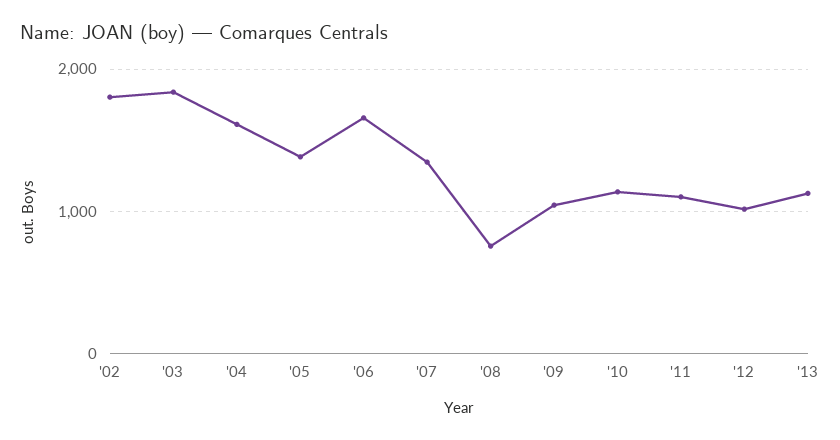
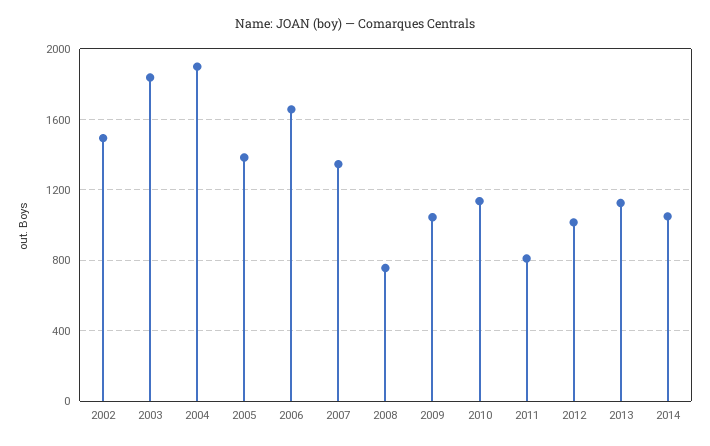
'02: 1800 -> 1500
'04: 1600 -> 1900
'11: 1100 -> 800
2014: none -> 1050

